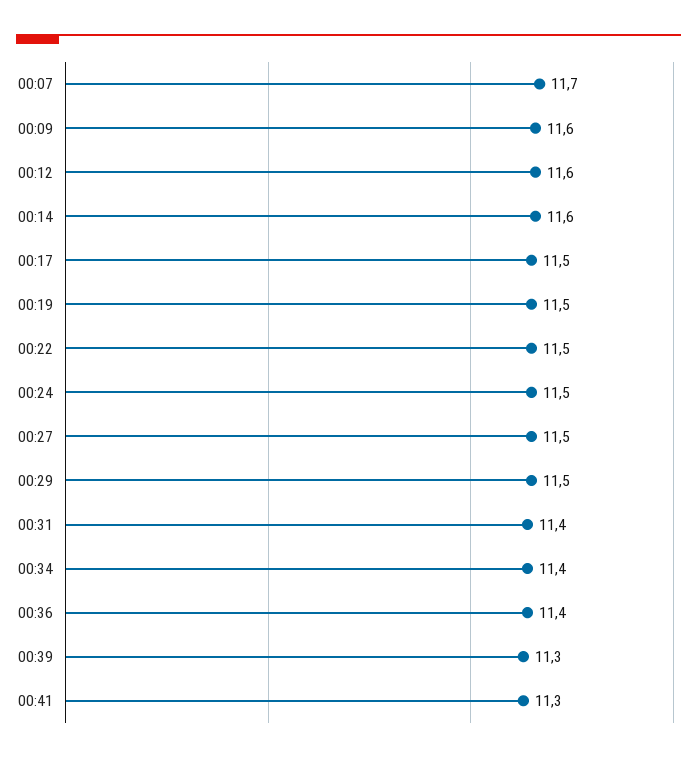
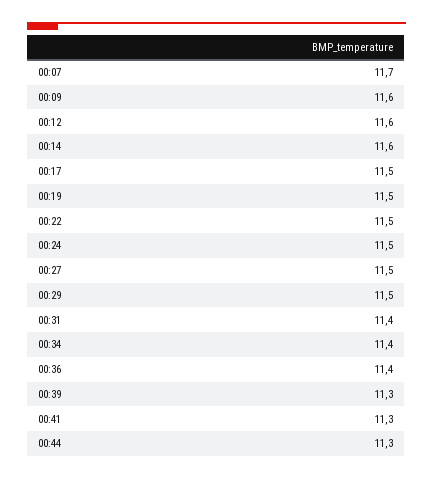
00:44: none -> 11.3

